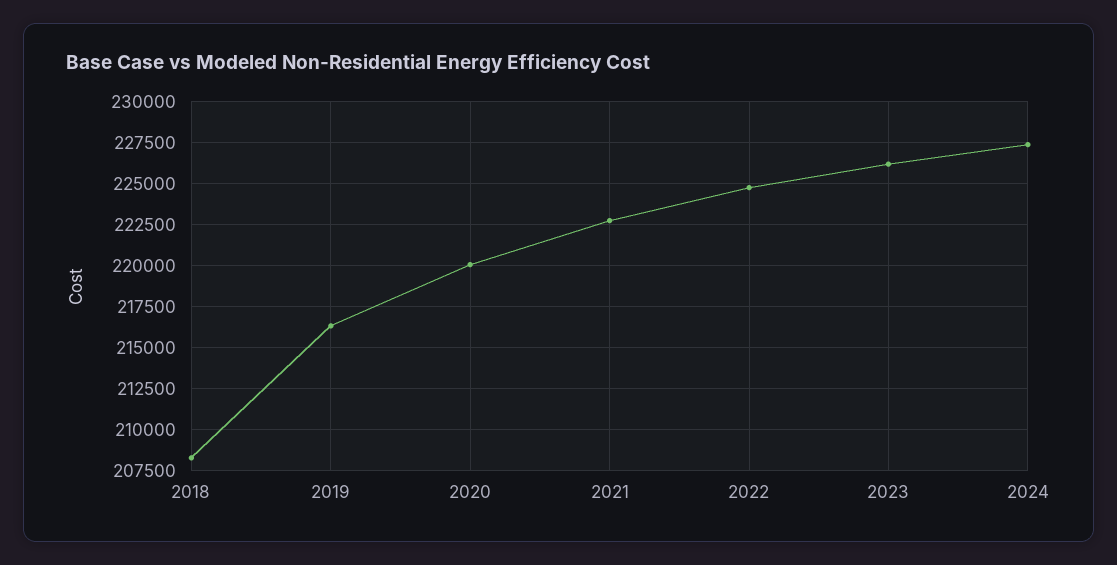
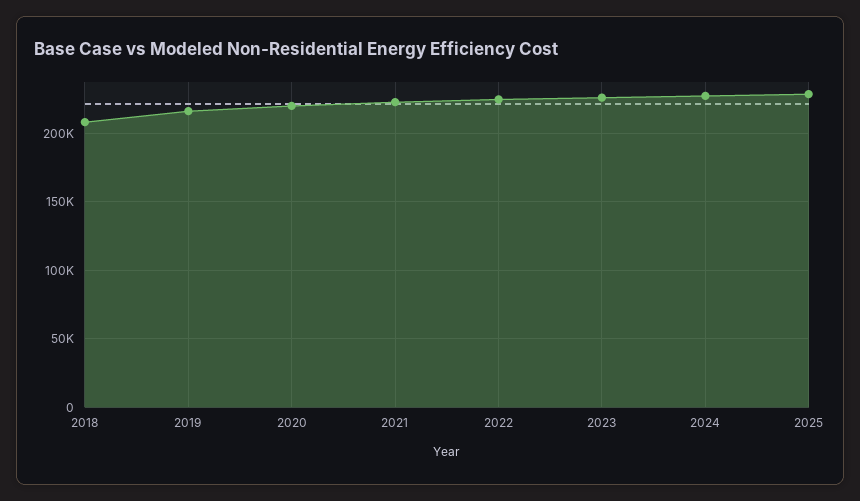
2025: none -> 230000

